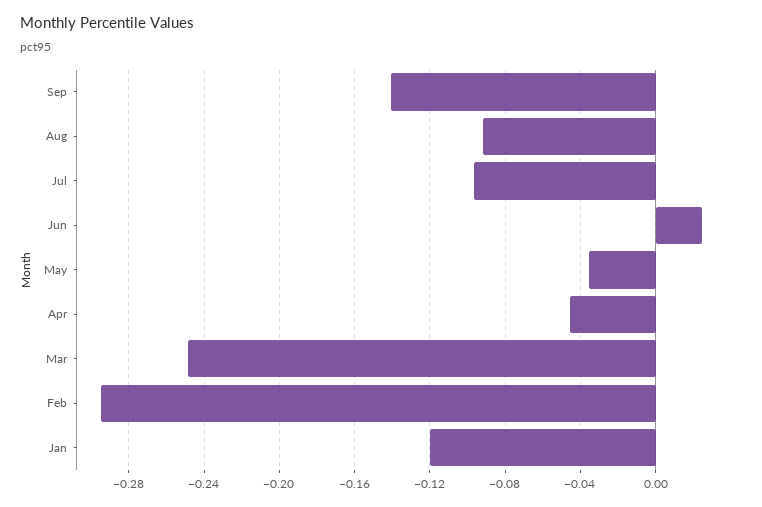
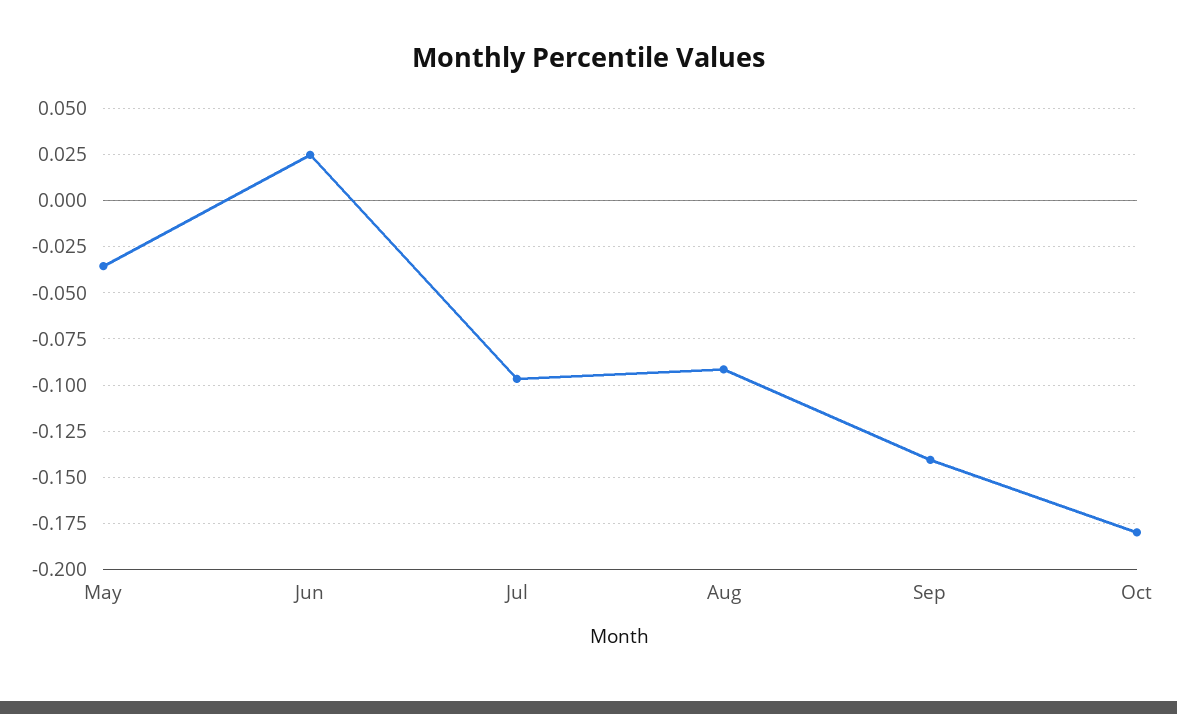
Apr: -0.045 -> none
Mar: -0.25 -> none
Feb: -0.295 -> none
Jan: -0.12 -> none
Oct: none -> -0.18

